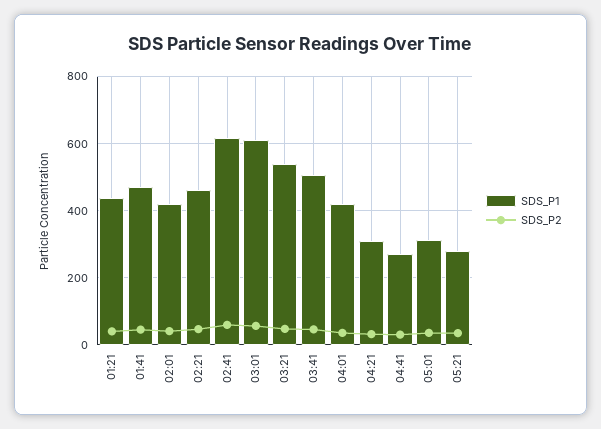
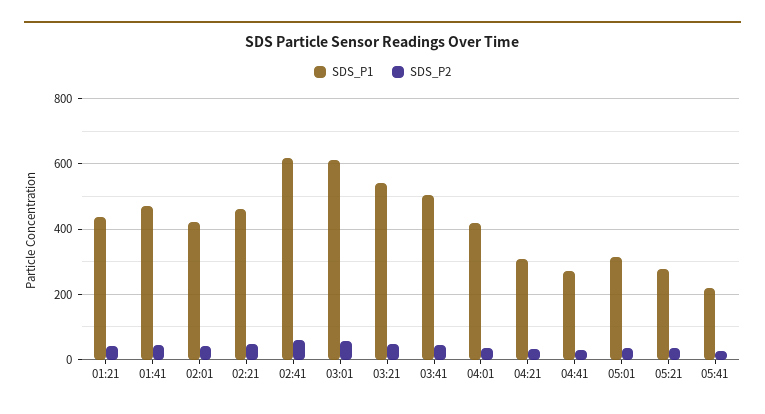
SDS_P1, 05:41: none -> 220
SDS_P2, 05:41: none -> 20

